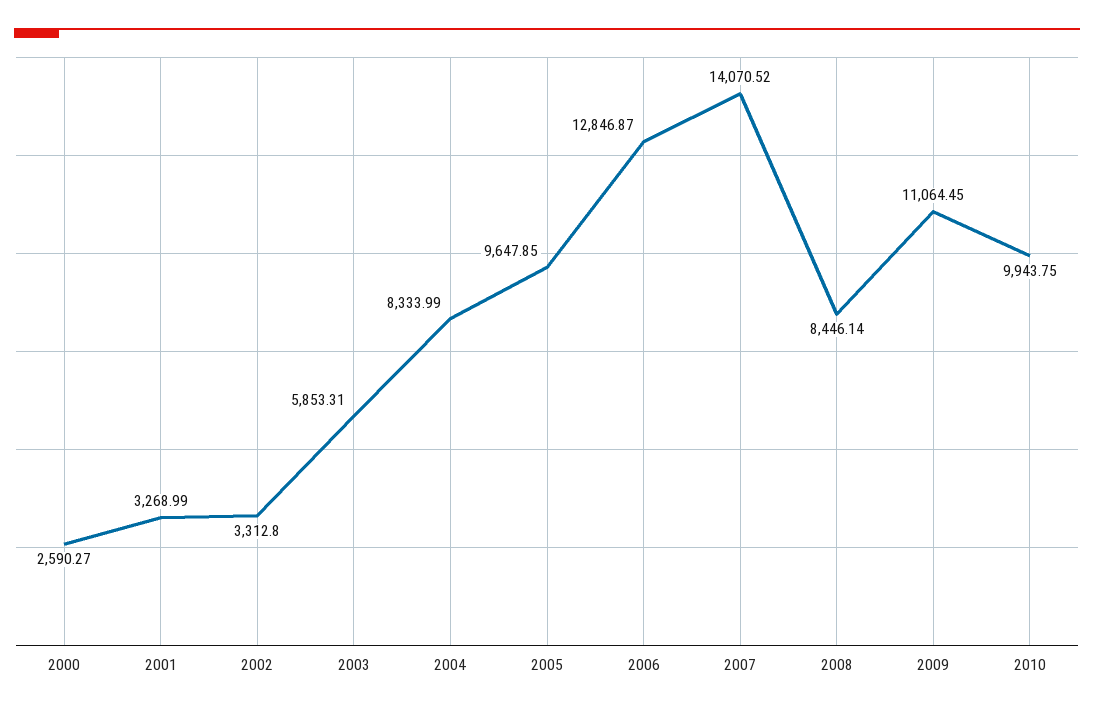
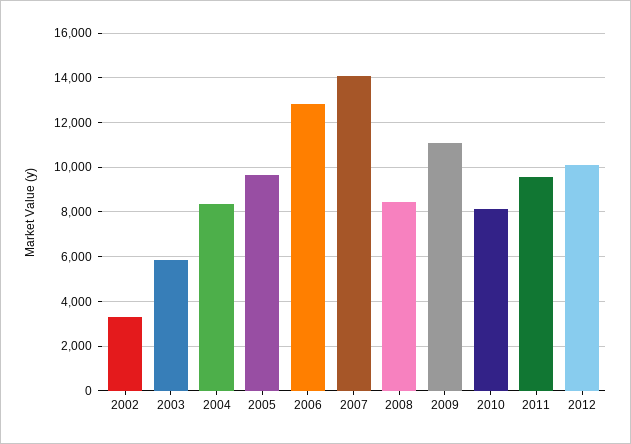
2000: 2590.27 -> none
2001: 3268.99 -> none
2010: 9943.75 -> 8000
2011: none -> 9500
2012: none -> 10000

